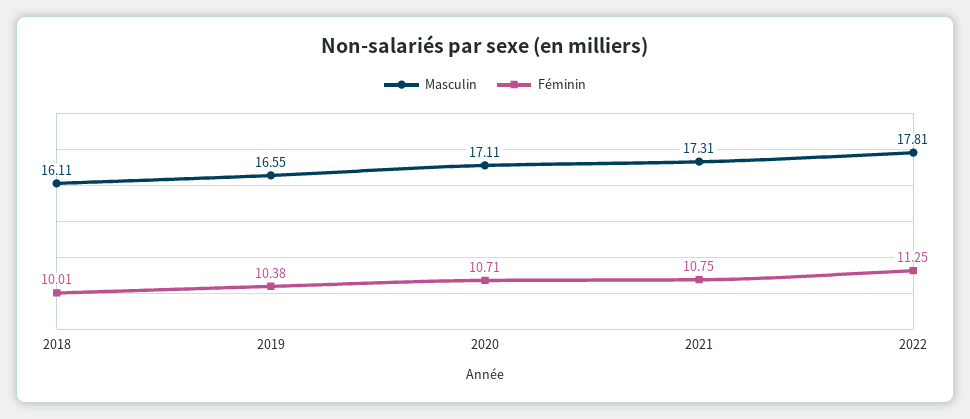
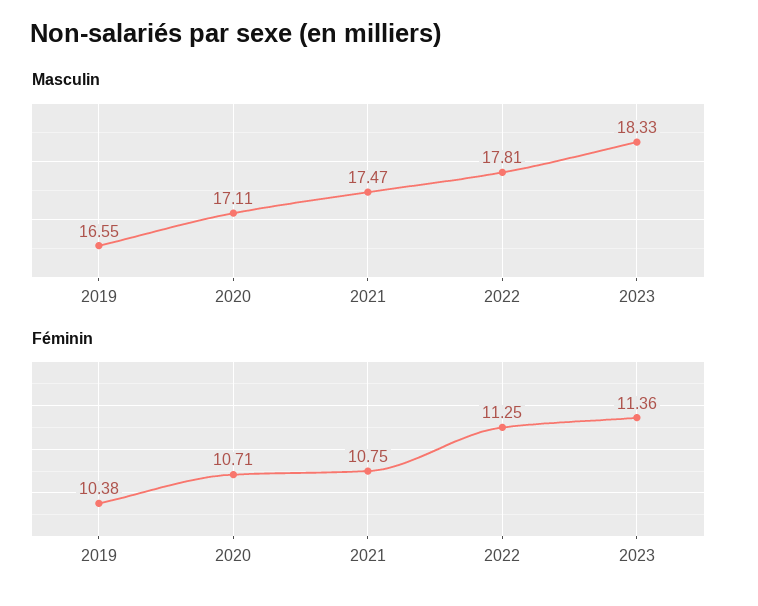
Masculin, 2018: 16.11 -> none
Féminin, 2018: 10.01 -> none
Masculin, 2021: 17.31 -> 17.47
Masculin, 2023: none -> 18.33
Féminin, 2023: none -> 11.36

